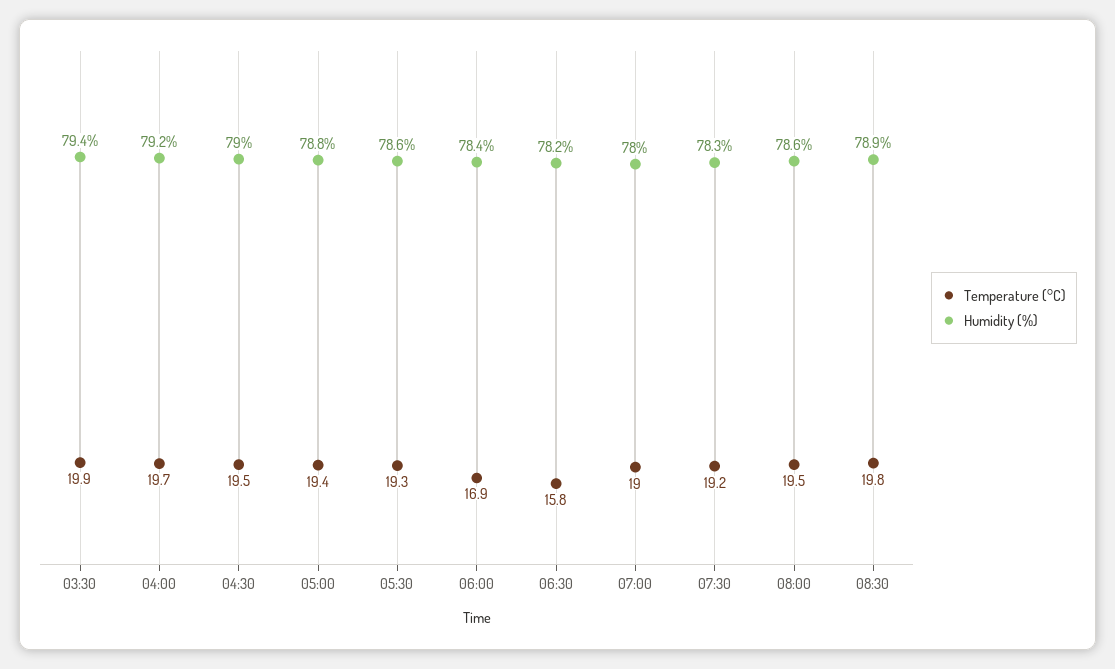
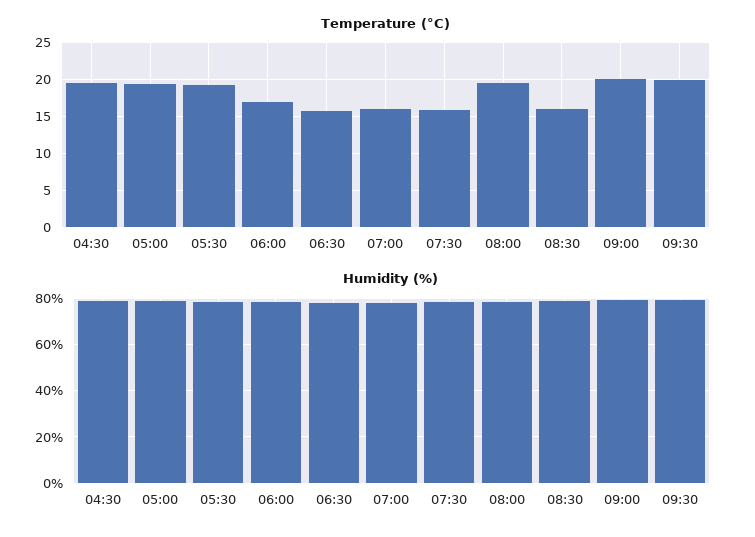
Temperature (°C), 03:30: 19.9 -> none
Humidity (%), 03:30: 79.4 -> none
Temperature (°C), 04:00: 19.7 -> none
Humidity (%), 04:00: 79.2 -> none
Temperature (°C), 07:00: 19 -> 16
Temperature (°C), 07:30: 19.2 -> 16
Temperature (°C), 08:30: 19.8 -> 16
Temperature (°C), 09:00: none -> 20
Temperature (°C), 09:30: none -> 20
Humidity (%), 09:00: none -> 80
Humidity (%), 09:30: none -> 80

